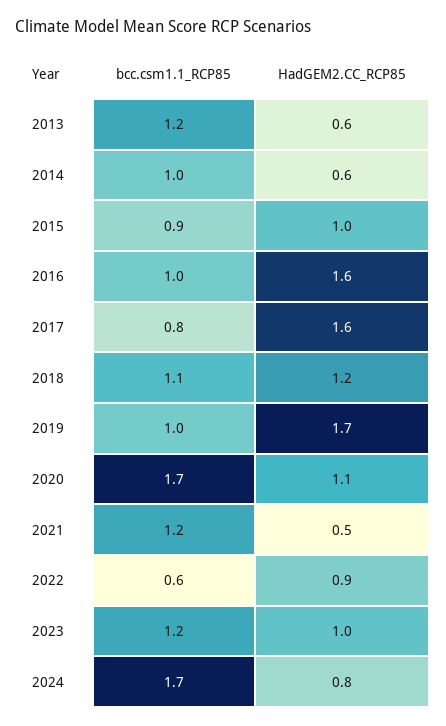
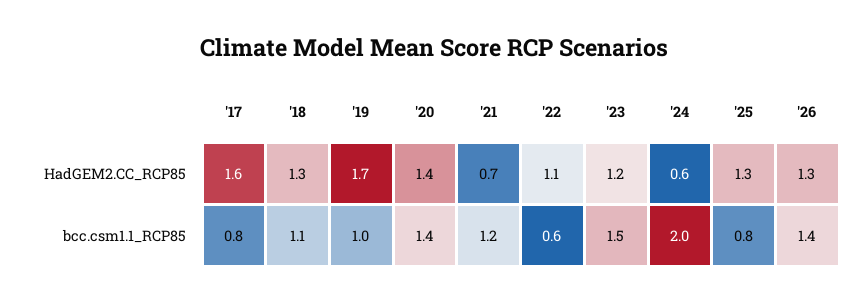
bcc.csm1.1_RCP85, 2013: 1.2 -> none
HadGEM2.CC_RCP85, 2013: 0.6 -> none
bcc.csm1.1_RCP85, 2014: 1 -> none
HadGEM2.CC_RCP85, 2014: 0.6 -> none
bcc.csm1.1_RCP85, 2015: 0.9 -> none
HadGEM2.CC_RCP85, 2015: 1 -> none
bcc.csm1.1_RCP85, 2016: 1 -> none
HadGEM2.CC_RCP85, 2016: 1.6 -> none
HadGEM2.CC_RCP85, 2018: 1.2 -> 1.3
bcc.csm1.1_RCP85, 2020: 1.7 -> 1.4
HadGEM2.CC_RCP85, 2020: 1.1 -> 1.4
HadGEM2.CC_RCP85, 2021: 0.5 -> 0.7
HadGEM2.CC_RCP85, 2022: 0.9 -> 1.1
bcc.csm1.1_RCP85, 2023: 1.2 -> 1.5
HadGEM2.CC_RCP85, 2023: 1 -> 1.2
bcc.csm1.1_RCP85, 2024: 1.7 -> 2
HadGEM2.CC_RCP85, 2024: 0.8 -> 0.6
HadGEM2.CC_RCP85, '25: none -> 1.3
HadGEM2.CC_RCP85, '26: none -> 1.3
bcc.csm1.1_RCP85, '25: none -> 0.8
bcc.csm1.1_RCP85, '26: none -> 1.4

